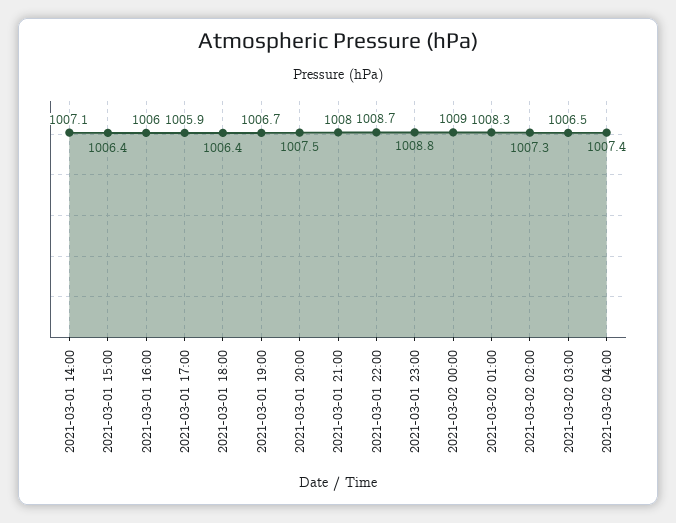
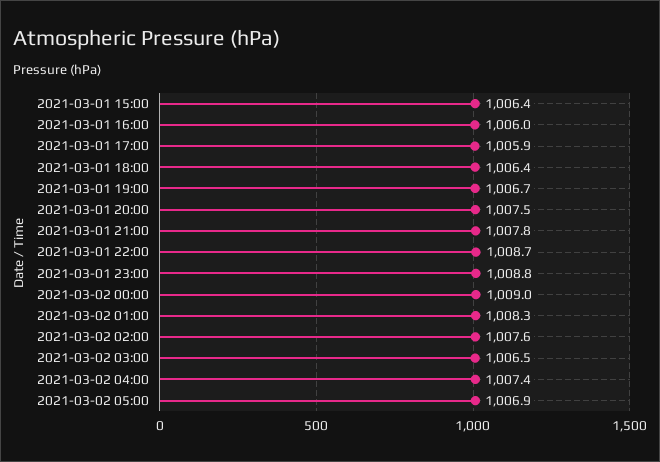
2021-03-01 14:00: 1007.1 -> none
2021-03-01 21:00: 1008 -> 1007.8
2021-03-02 02:00: 1007.3 -> 1007.6
2021-03-02 05:00: none -> 1006.9

